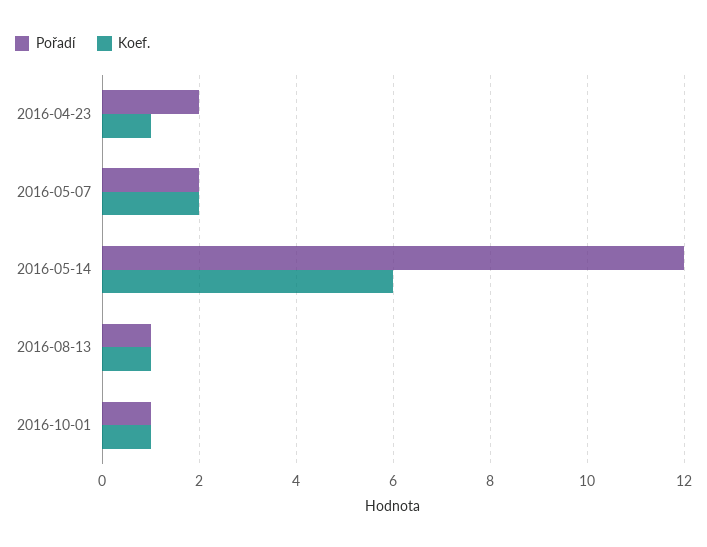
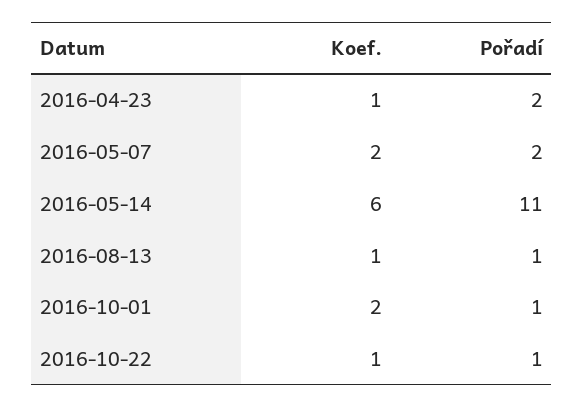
Pořadí, 2016-05-14: 12 -> 11
Koef., 2016-10-01: 1 -> 2
Koef., 2016-10-22: none -> 1
Pořadí, 2016-10-22: none -> 1

